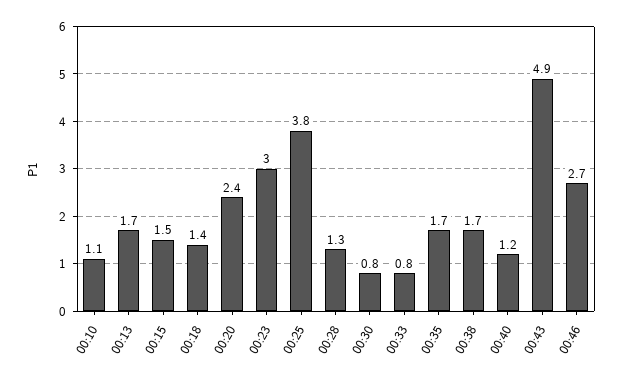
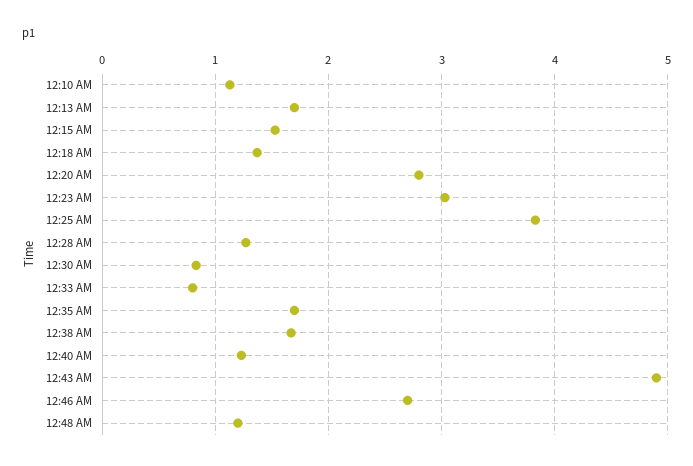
00:20: 2.4 -> 2.8
12:48 AM: none -> 1.2

